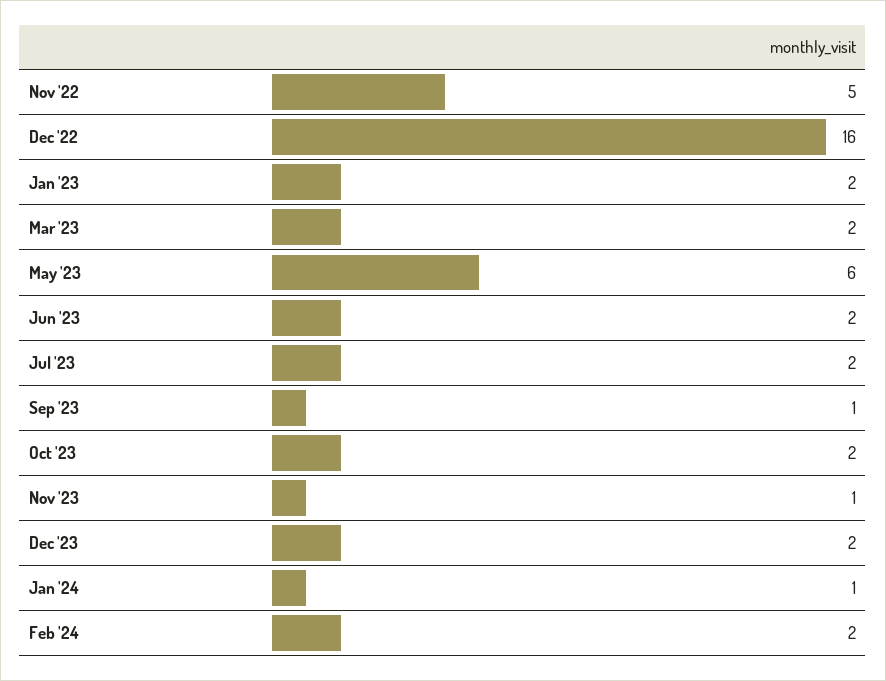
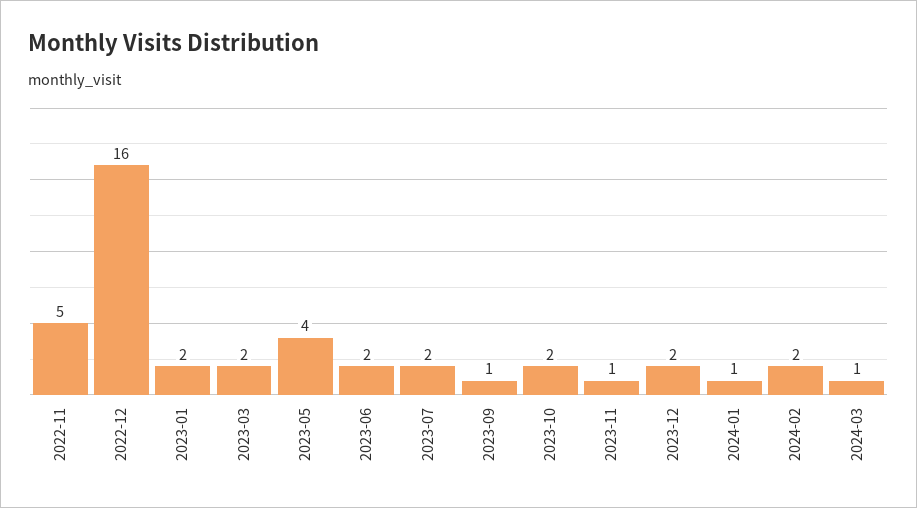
May '23: 6 -> 4
2024-03: none -> 1

